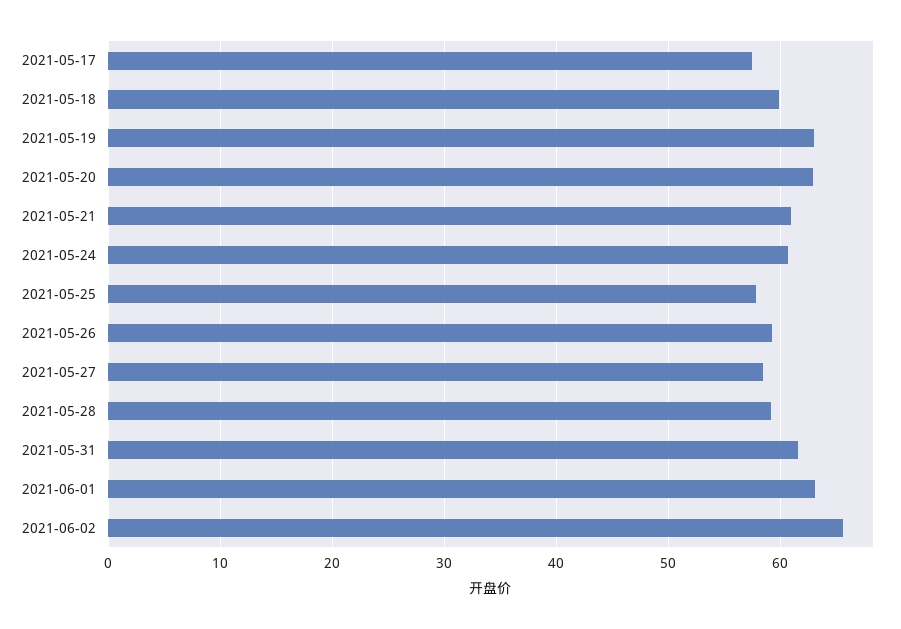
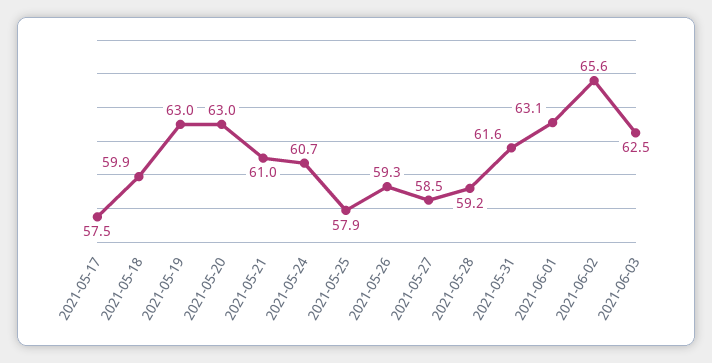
2021-06-03: none -> 62.5

